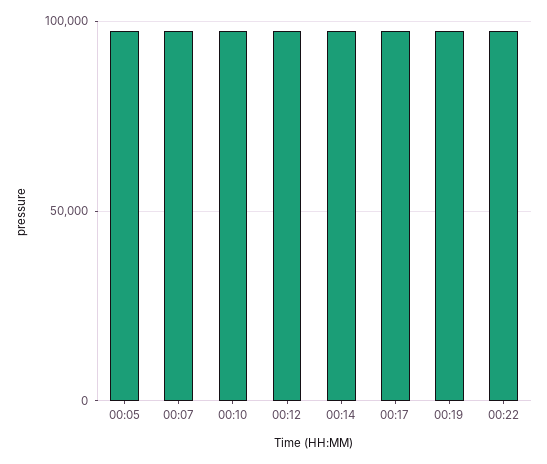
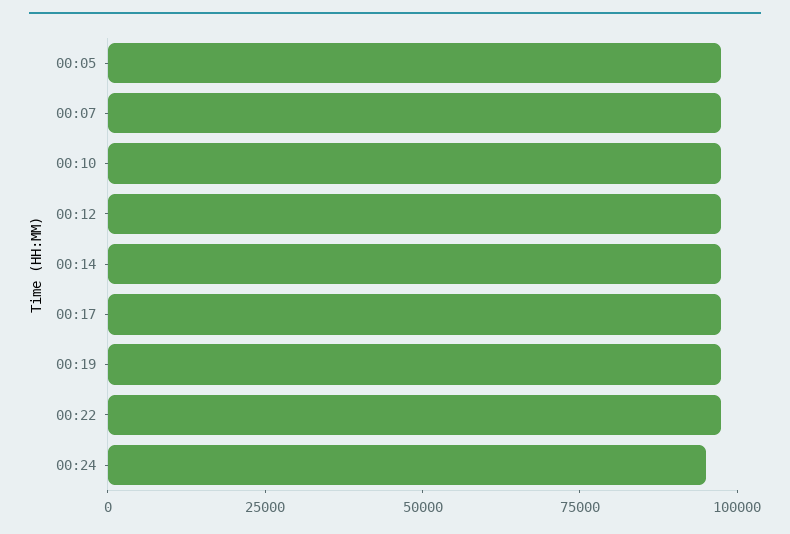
00:24: none -> 95000

